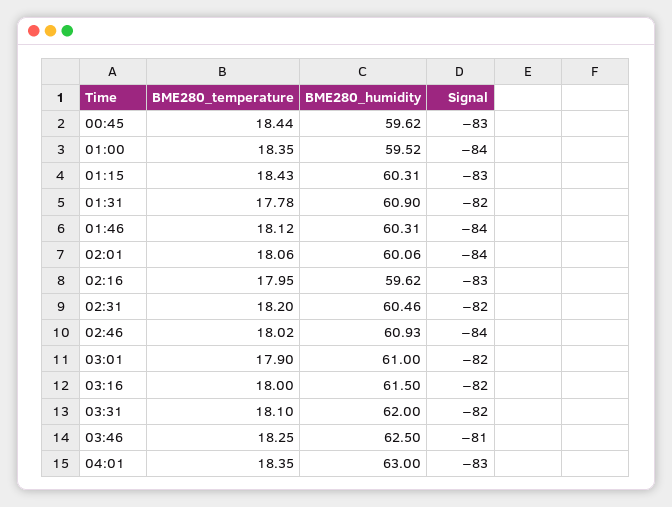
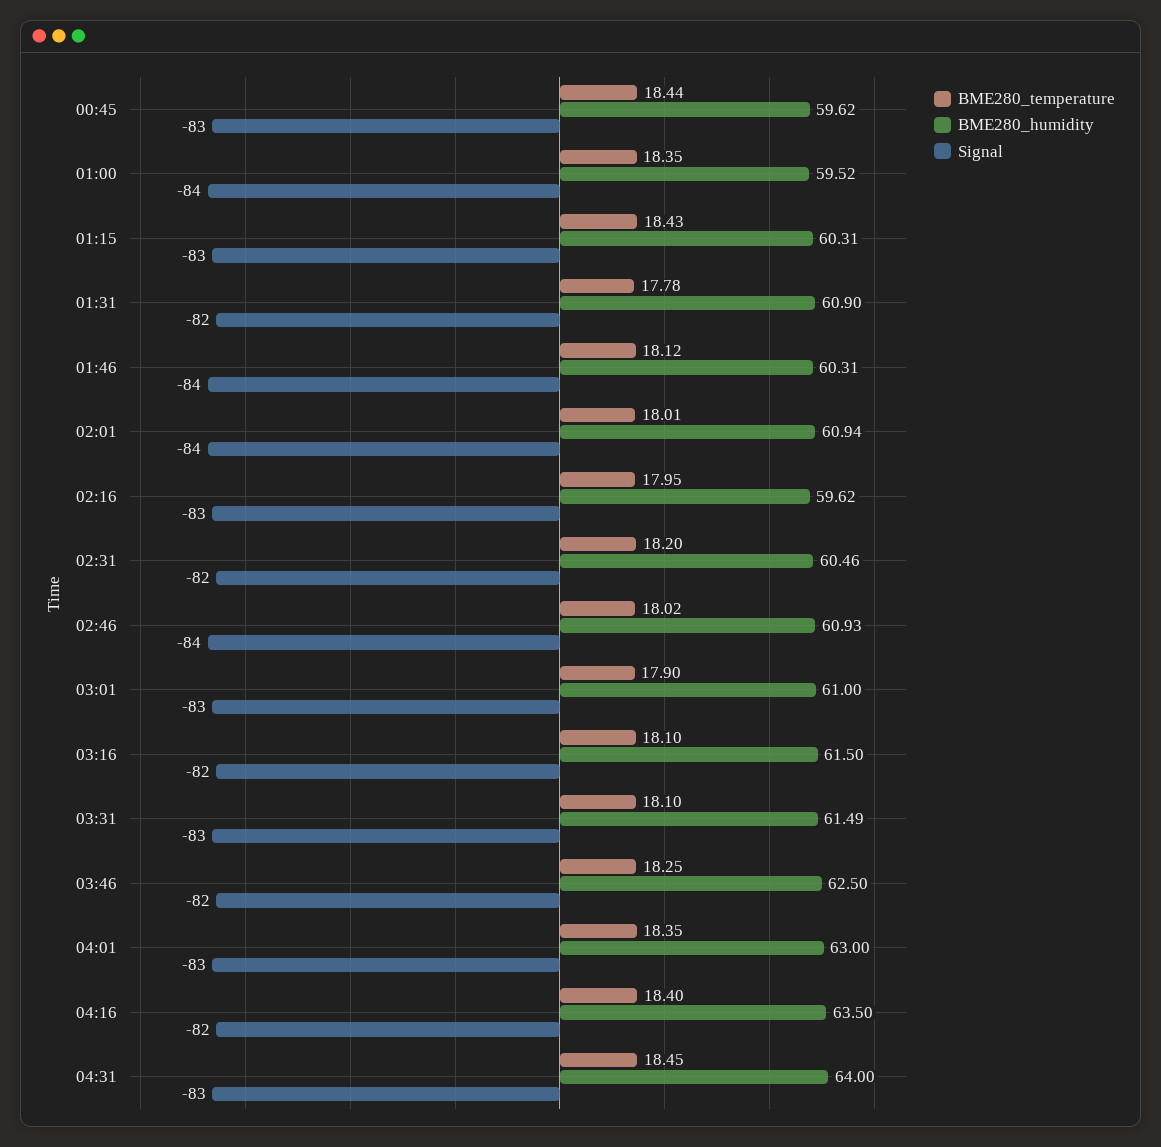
BME280_temperature, 02:01: 18.06 -> 18.01
BME280_humidity, 02:01: 60.06 -> 60.94
Signal, 03:01: -82 -> -83
BME280_temperature, 03:16: 18 -> 18.1
BME280_humidity, 03:31: 62 -> 61.49
Signal, 03:31: -82 -> -83
Signal, 03:46: -81 -> -82
BME280_temperature, 04:16: none -> 18.4
BME280_humidity, 04:16: none -> 63.5
Signal, 04:16: none -> -82
BME280_temperature, 04:31: none -> 18.45
BME280_humidity, 04:31: none -> 64
Signal, 04:31: none -> -83

